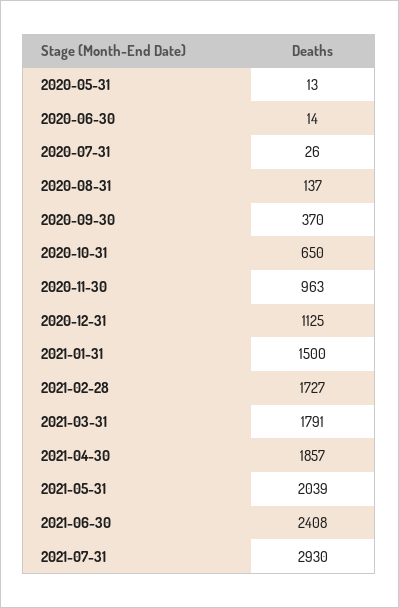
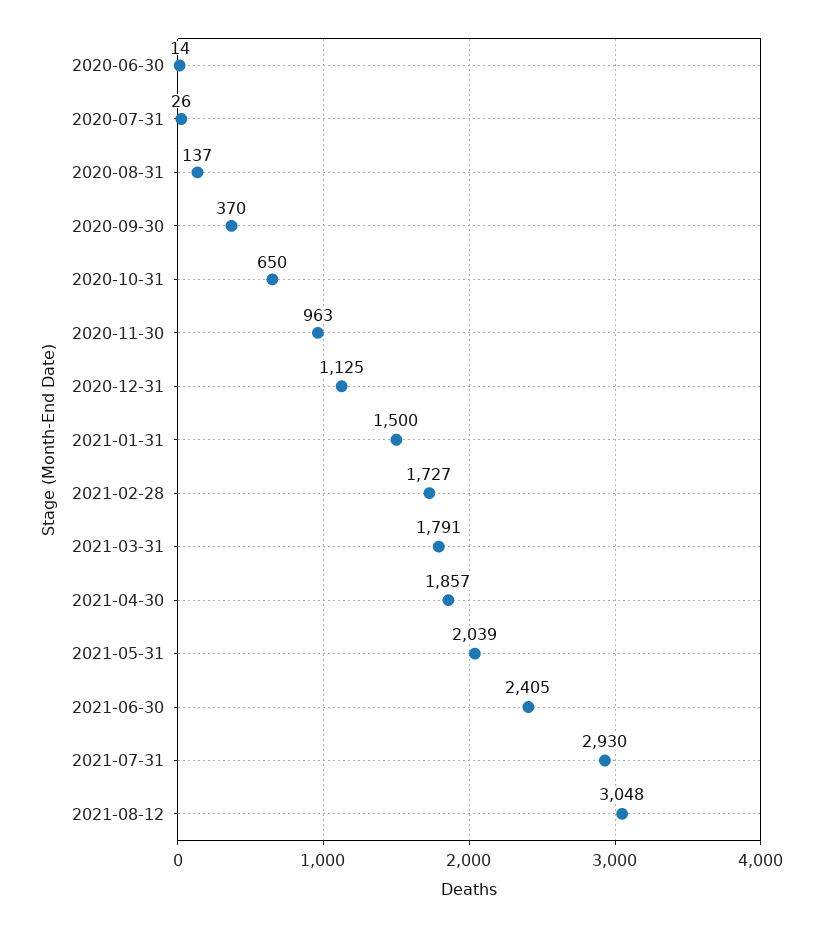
2020-05-31: 13 -> none
2021-06-30: 2408 -> 2405
2021-08-12: none -> 3048

